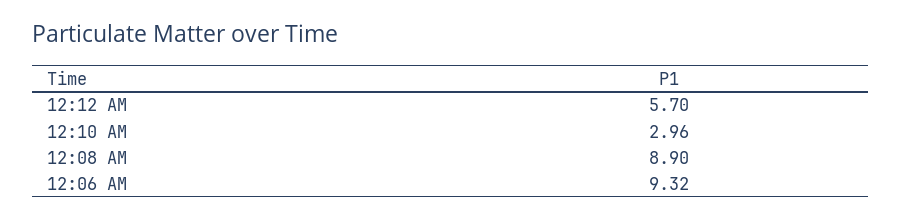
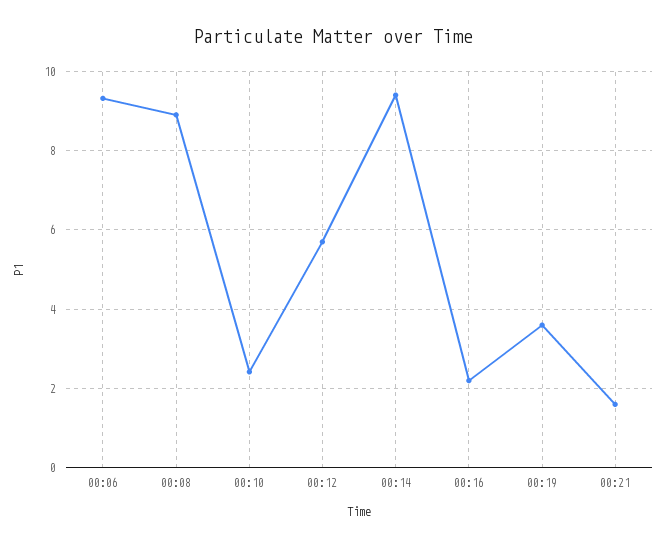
12:10 AM: 2.96 -> 2.4
00:14: none -> 9.4
00:16: none -> 2.2
00:19: none -> 3.6
00:21: none -> 1.6

